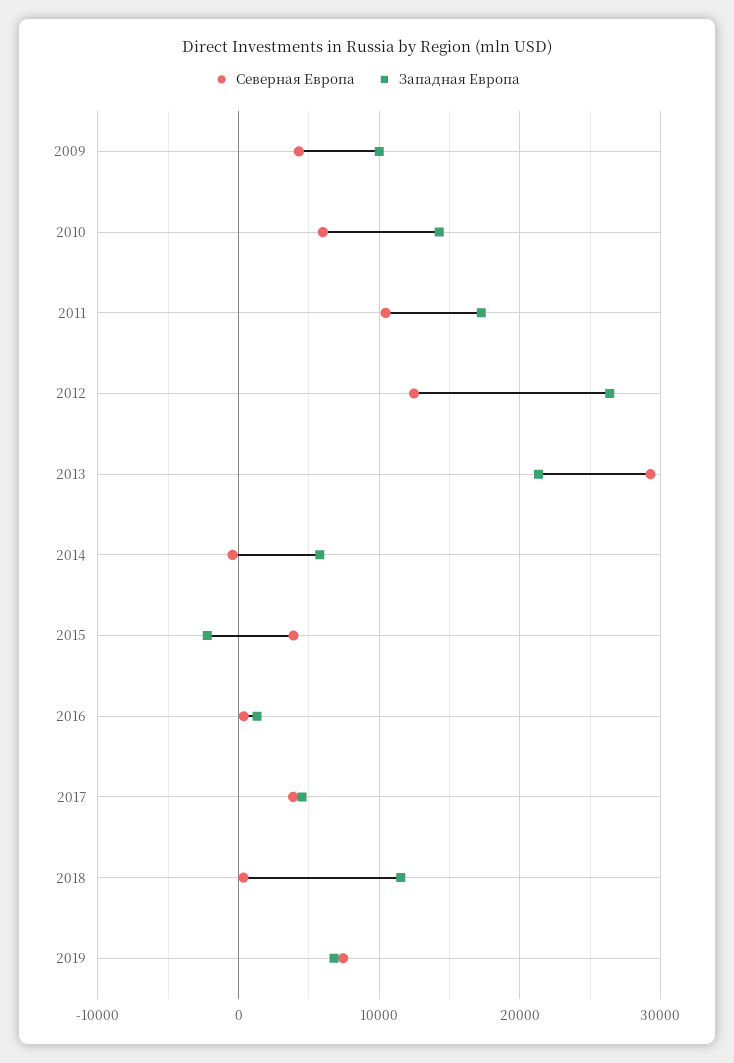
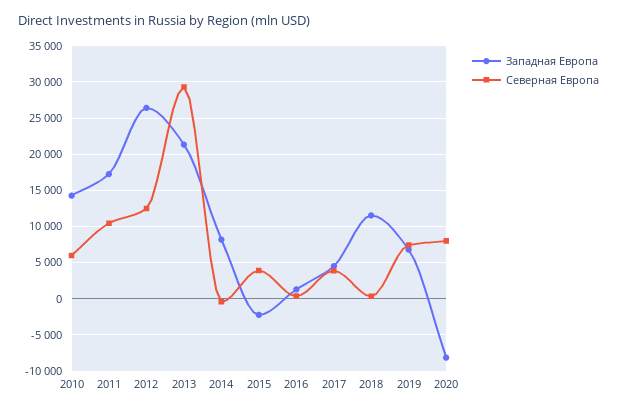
Северная Европа, 2009: 4000 -> none
Западная Европа, 2009: 10000 -> none
Западная Европа, 2014: 6000 -> 8000
Западная Европа, 2020: none -> -8000
Северная Европа, 2020: none -> 8000

